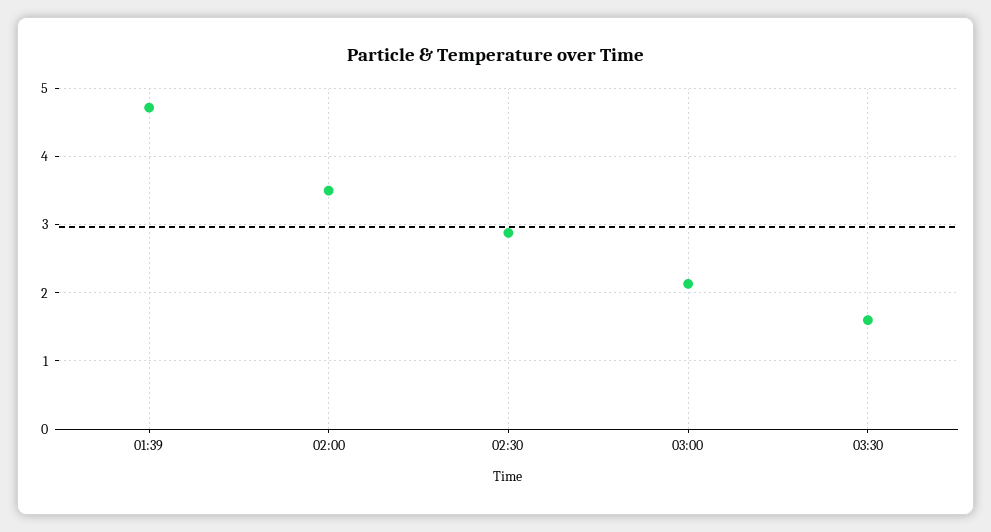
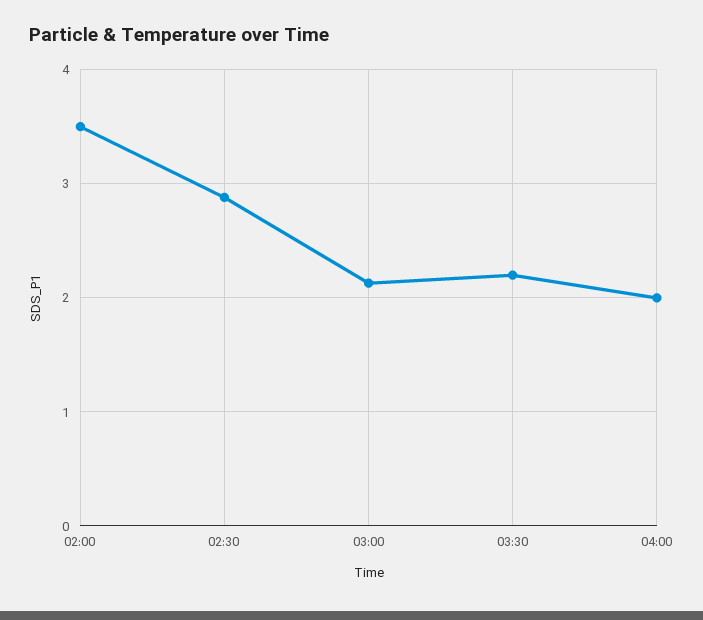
01:39: 4.7 -> none
03:30: 1.6 -> 2.2
04:00: none -> 2

